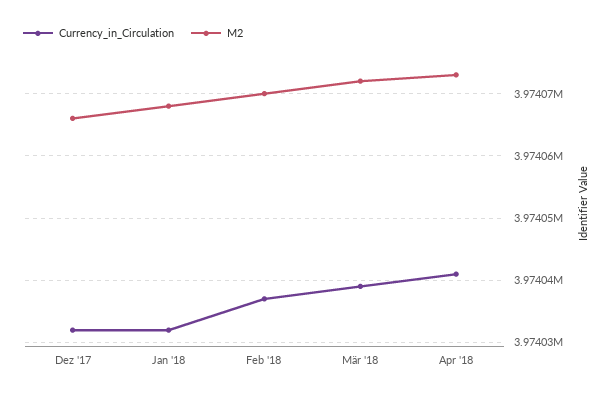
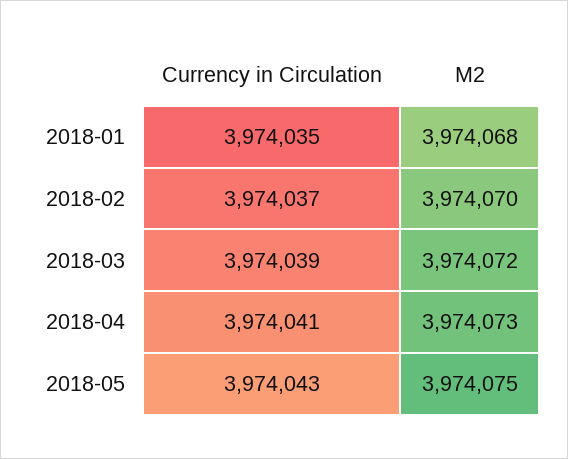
Currency_in_Circulation, Dez '17: 3974032 -> none
M2, Dez '17: 3974066 -> none
Currency_in_Circulation, Jan '18: 3974032 -> 3974035
Currency_in_Circulation, 2018-05: none -> 3974043
M2, 2018-05: none -> 3974075

